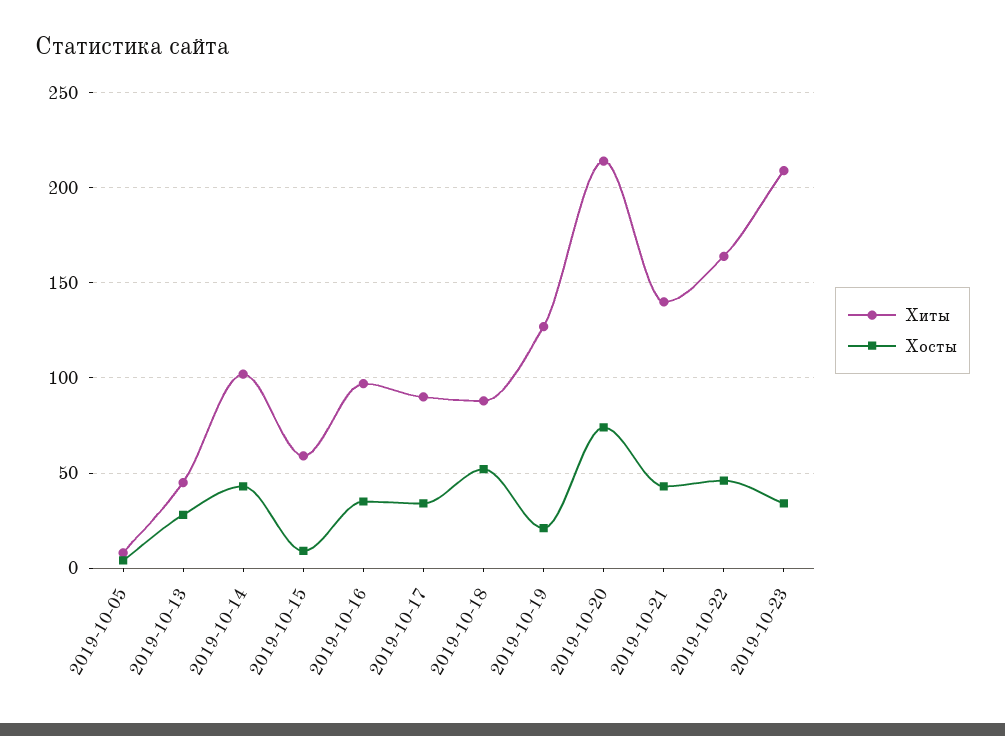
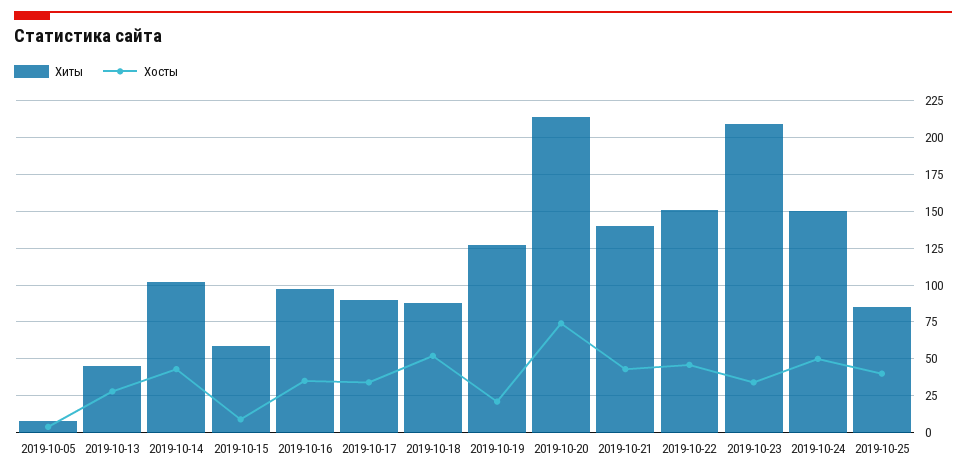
Хиты, 2019-10-22: 165 -> 150
Хиты, 2019-10-24: none -> 150
Хосты, 2019-10-24: none -> 50
Хиты, 2019-10-25: none -> 85
Хосты, 2019-10-25: none -> 40

